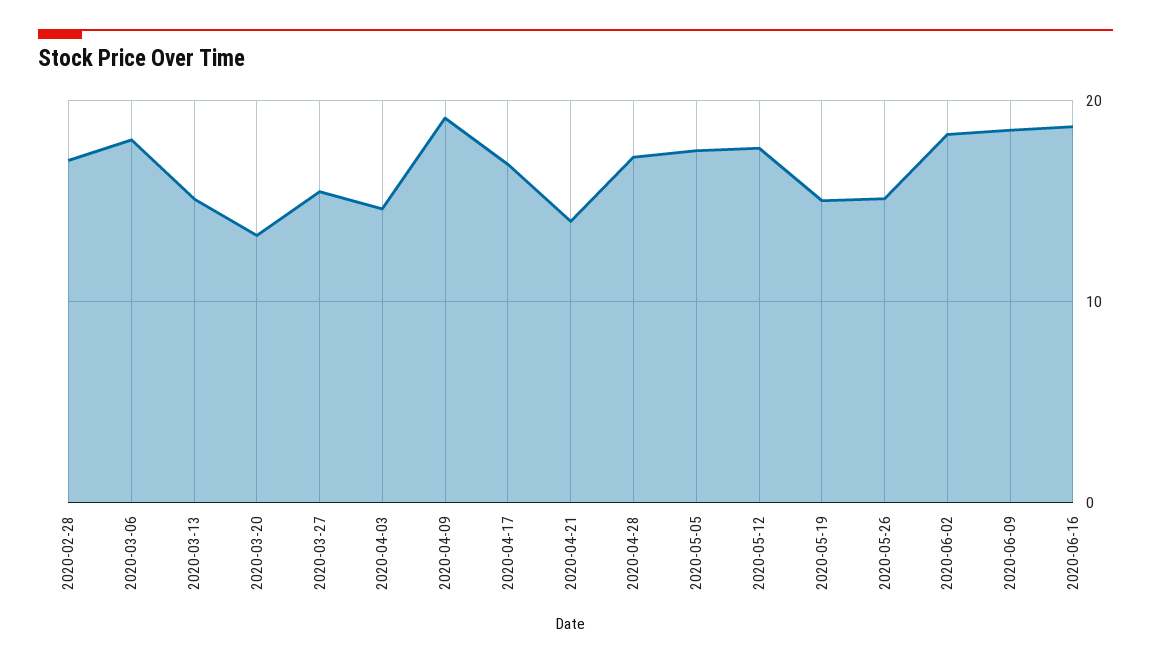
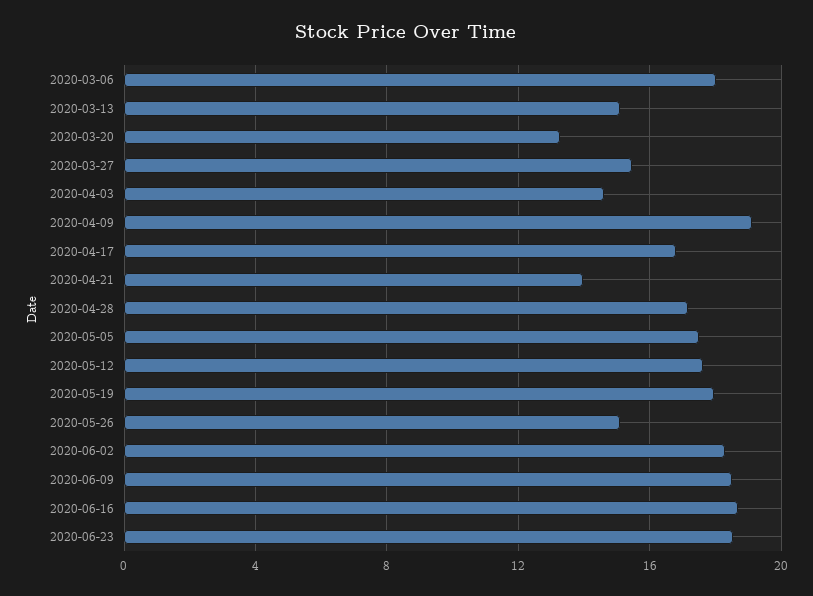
2020-02-28: 17 -> none
2020-05-19: 15 -> 18
2020-06-23: none -> 18.5

